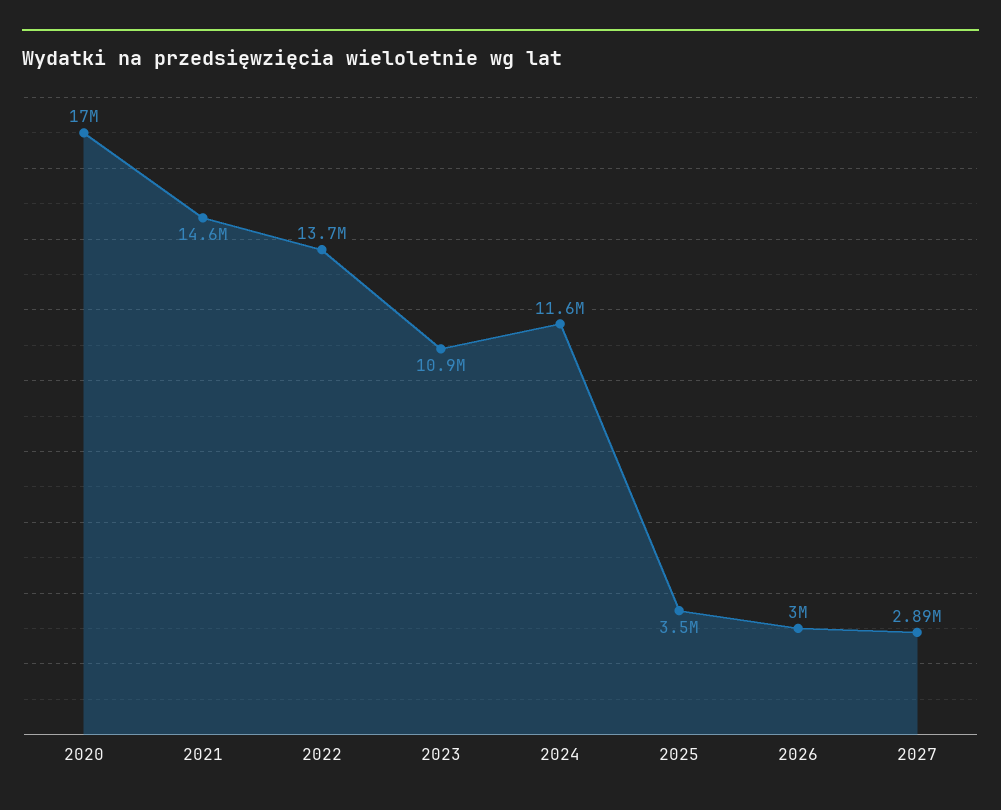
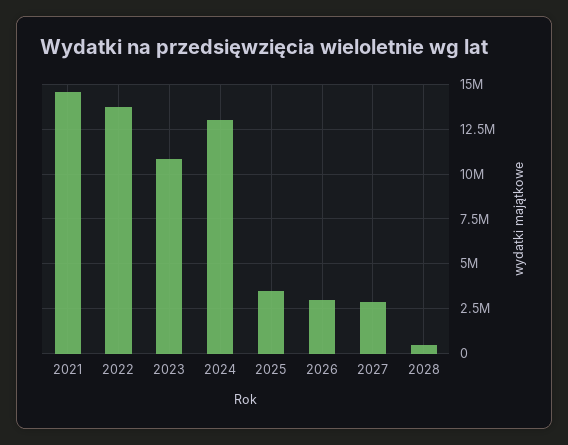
2020: 17000000 -> none
2024: 11600000 -> 13000000
2028: none -> 500000

